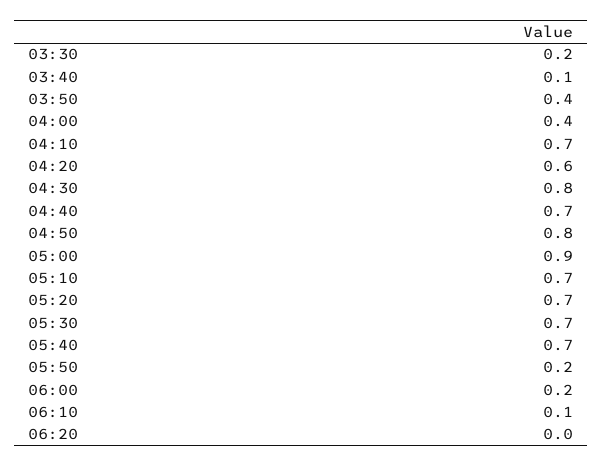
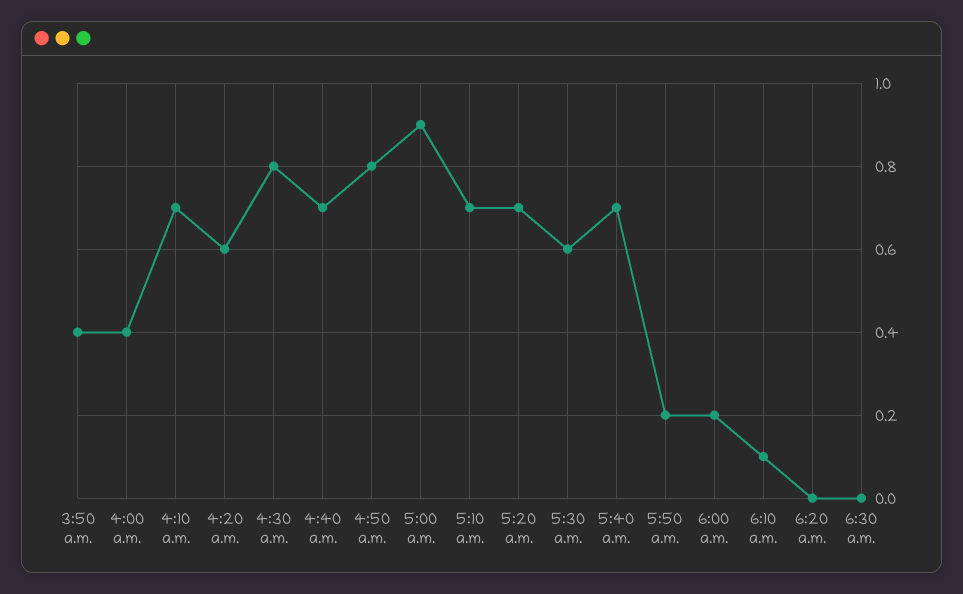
03:30: 0.2 -> none
03:40: 0.1 -> none
05:30: 0.7 -> 0.6
6:30 a.m.: none -> 0

